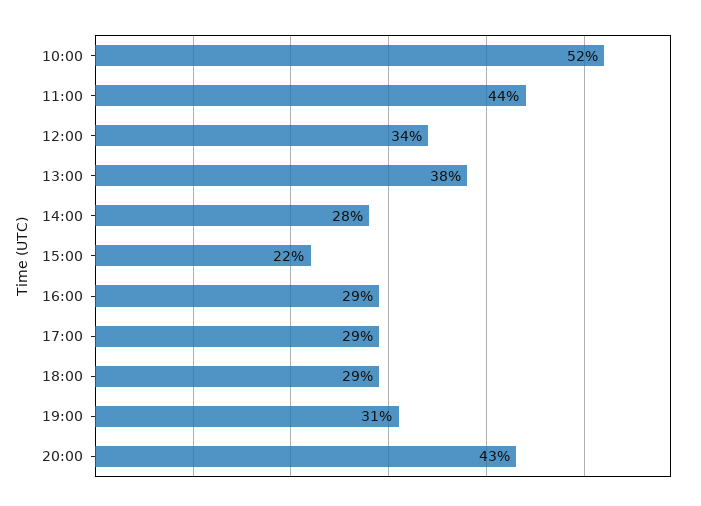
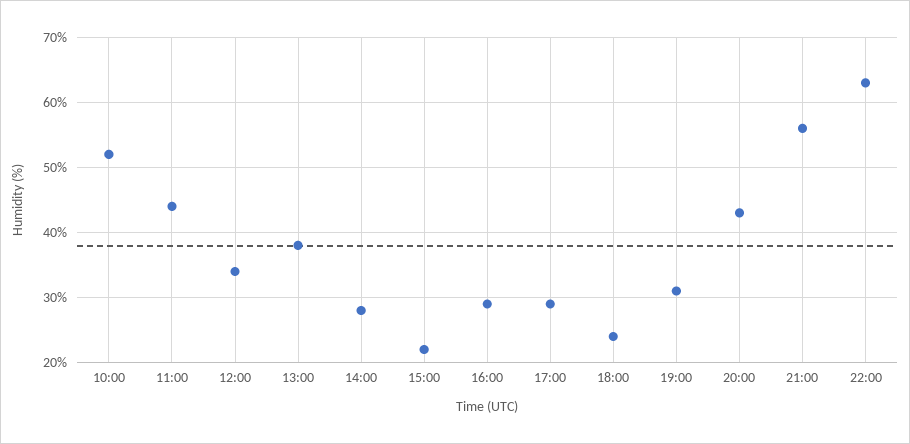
18:00: 29 -> 24
21:00: none -> 56
22:00: none -> 63

